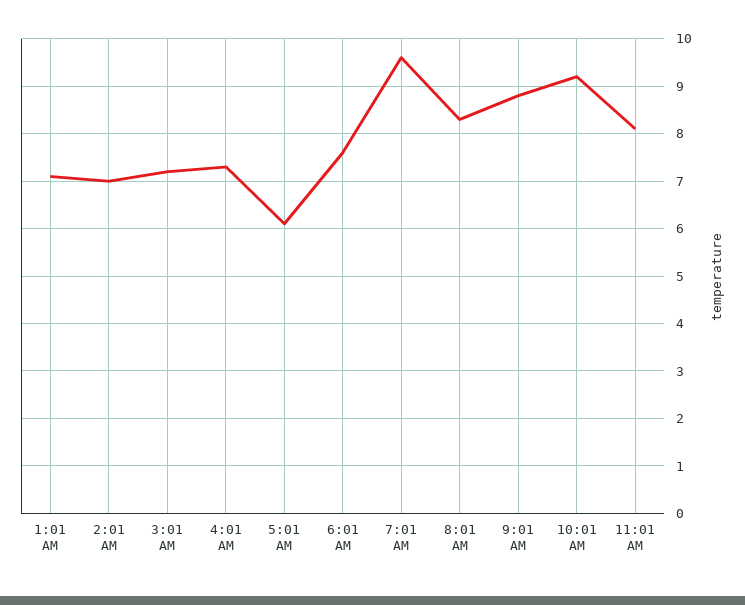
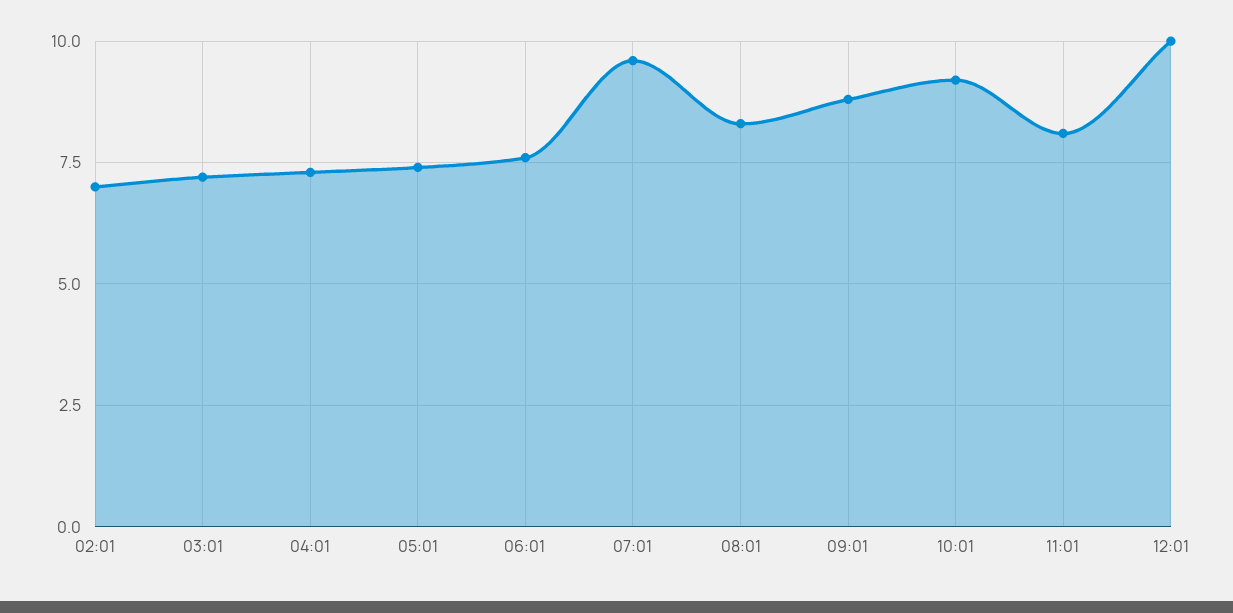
1:01 AM: 7 -> none
5:01 AM: 6 -> 7.5
12:01: none -> 10

